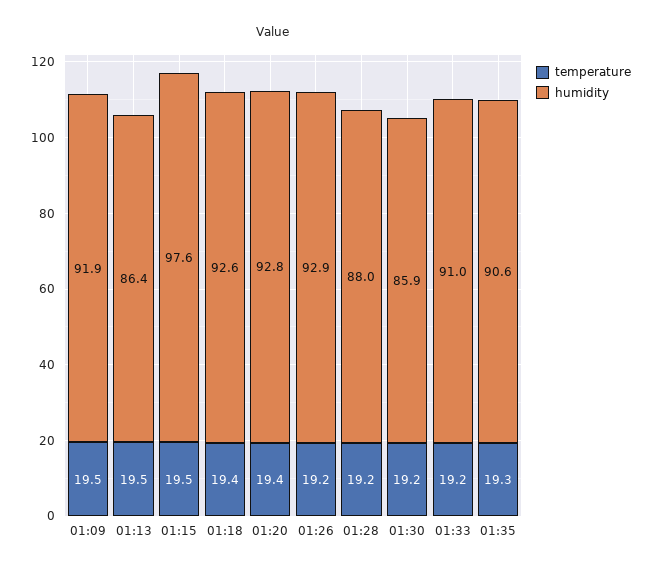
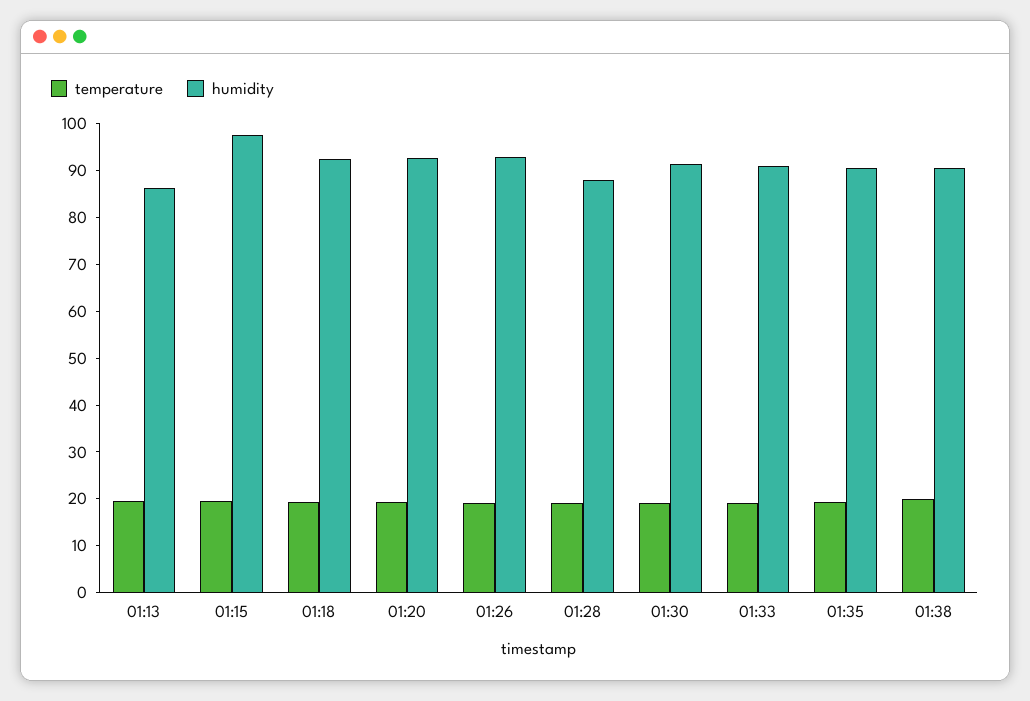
temperature, 01:09: 19.5 -> none
humidity, 01:09: 91.9 -> none
humidity, 01:30: 85.9 -> 92
temperature, 01:38: none -> 20
humidity, 01:38: none -> 90

